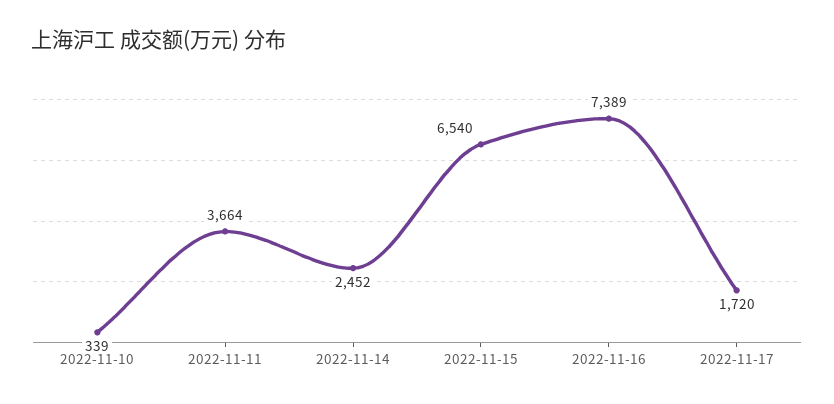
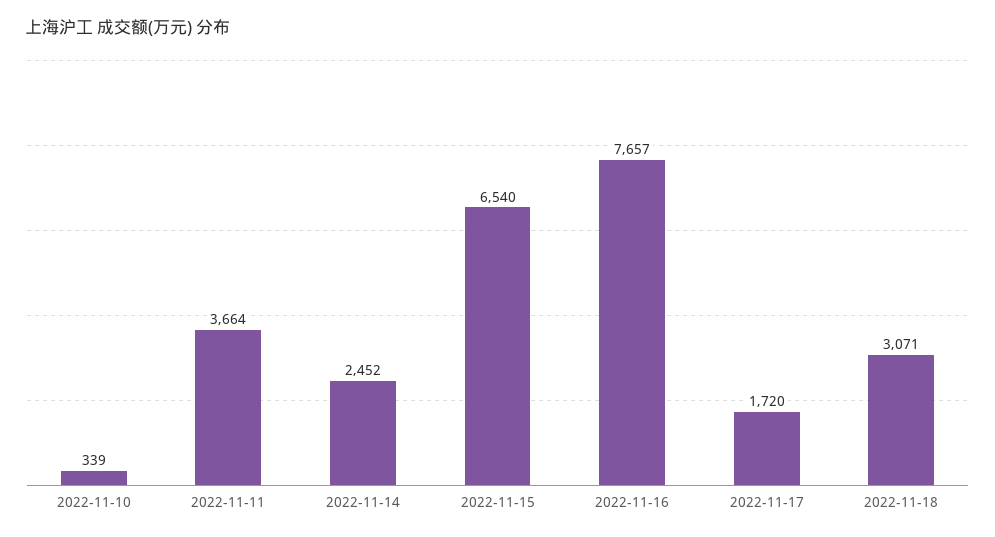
2022-11-16: 7389 -> 7657
2022-11-18: none -> 3071

